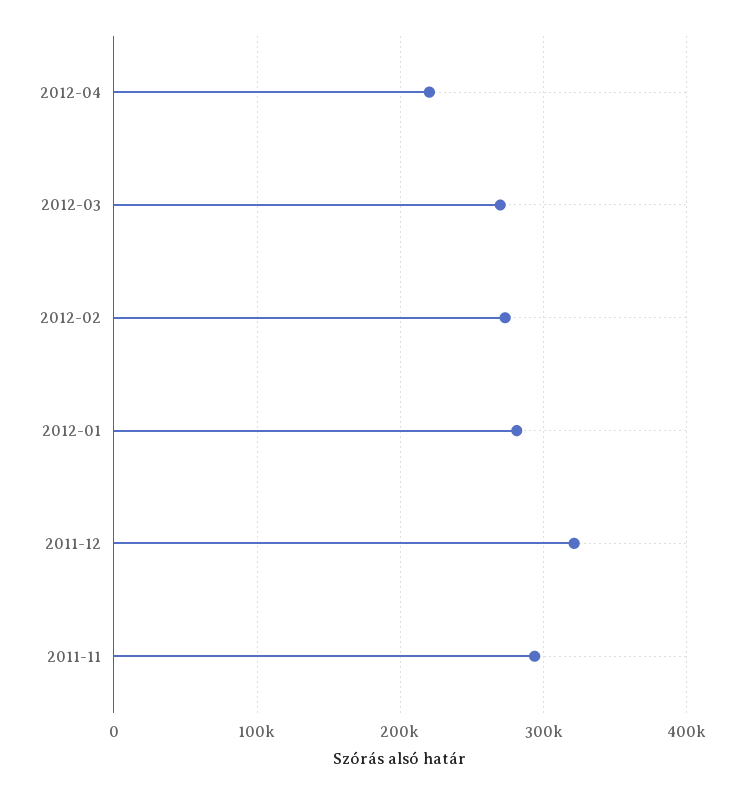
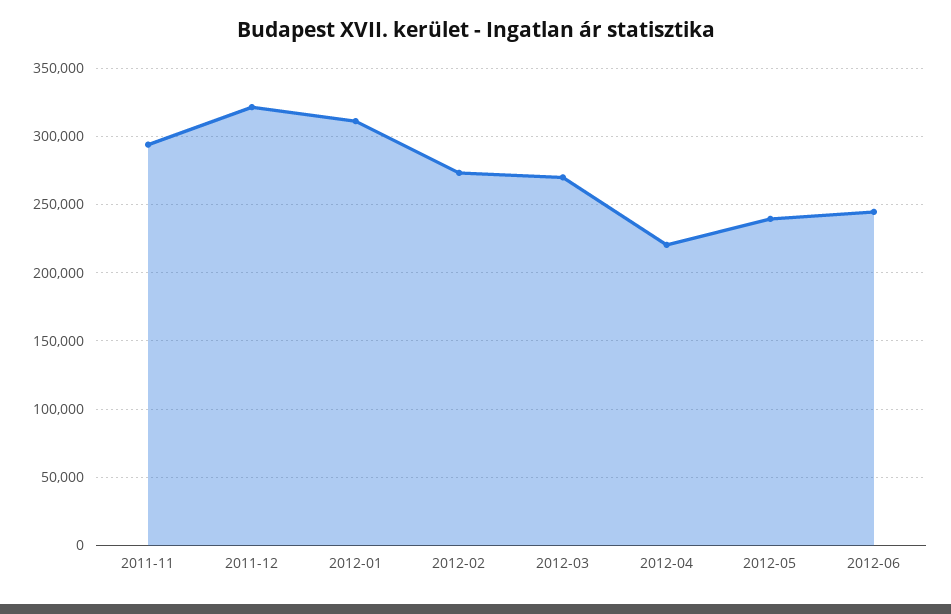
2012-01: 280000 -> 310000
2012-05: none -> 240000
2012-06: none -> 245000

